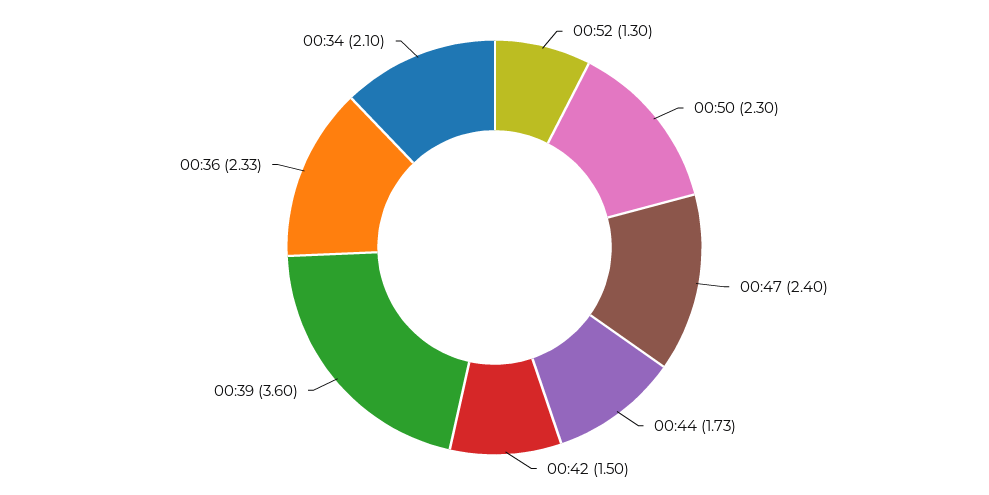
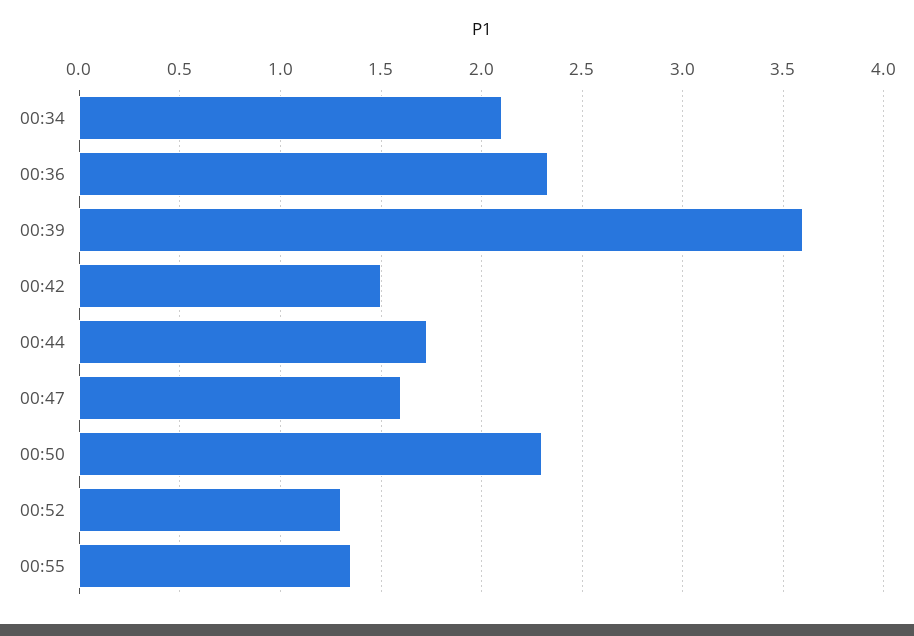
00:47: 2.4 -> 1.6
00:55: none -> 1.35

